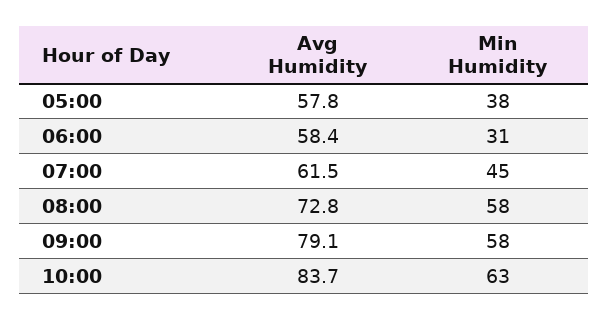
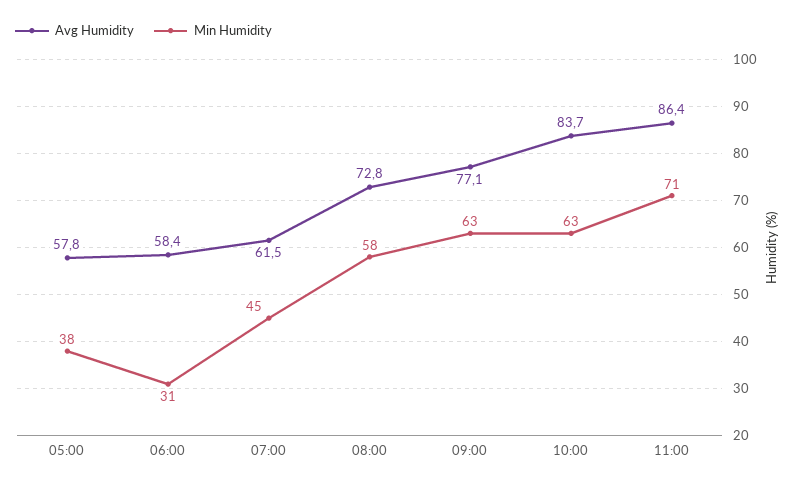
Avg Humidity, 09:00: 79.1 -> 77.1
Min Humidity, 09:00: 58 -> 63
Avg Humidity, 11:00: none -> 86.4
Min Humidity, 11:00: none -> 71

